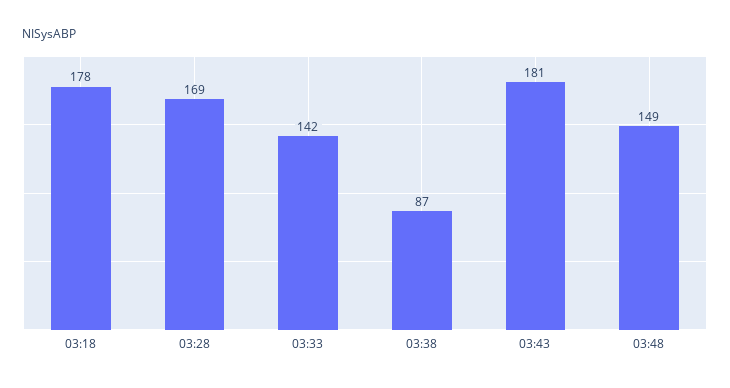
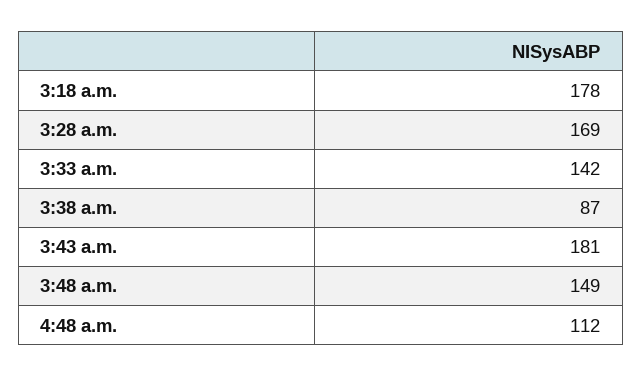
4:48 a.m.: none -> 112

